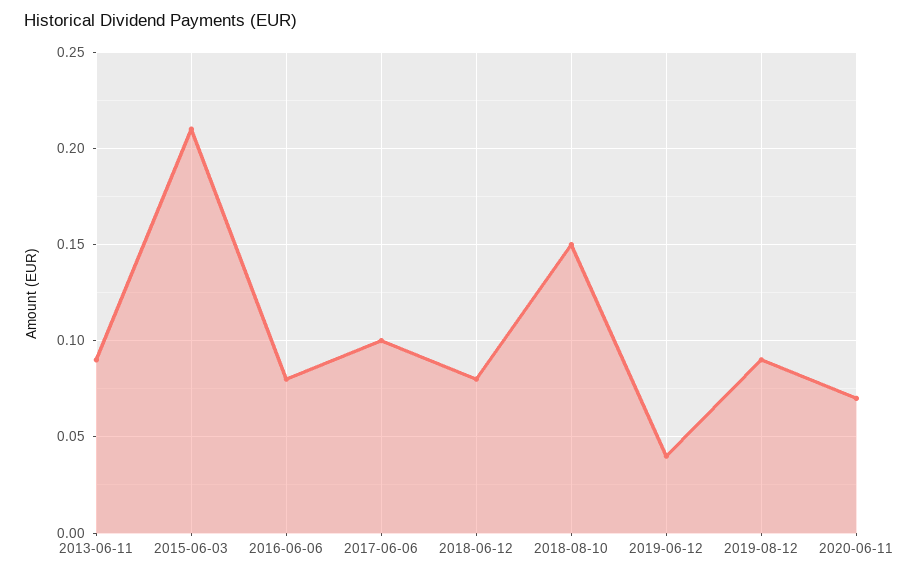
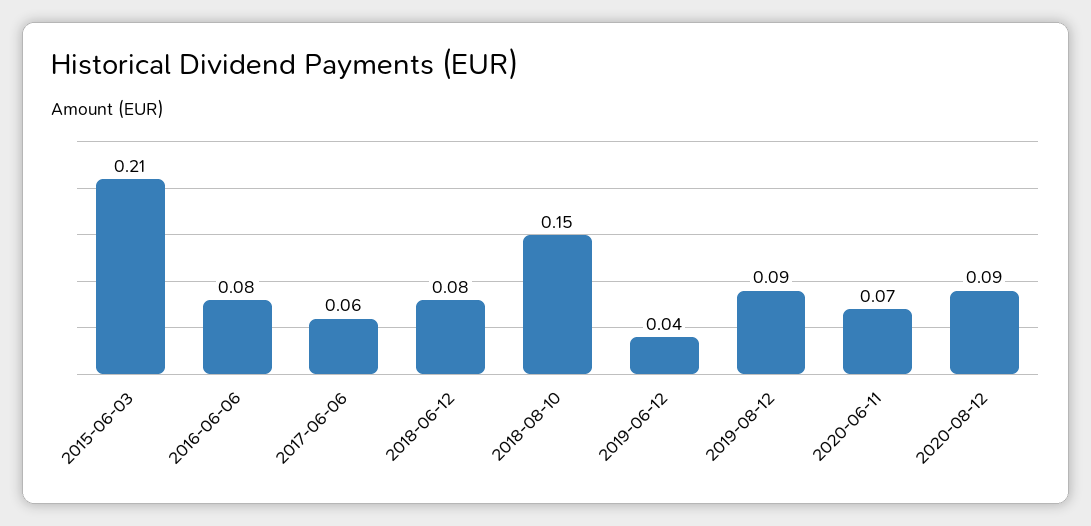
2013-06-11: 0.09 -> none
2017-06-06: 0.1 -> 0.06
2020-08-12: none -> 0.09

